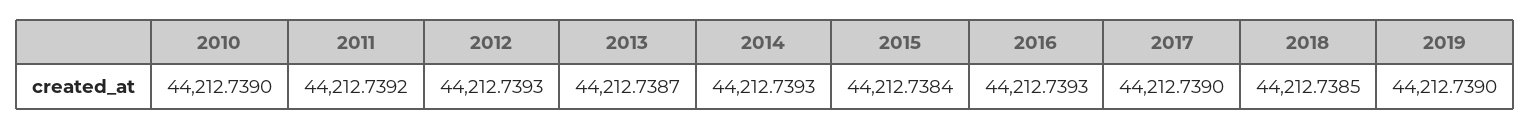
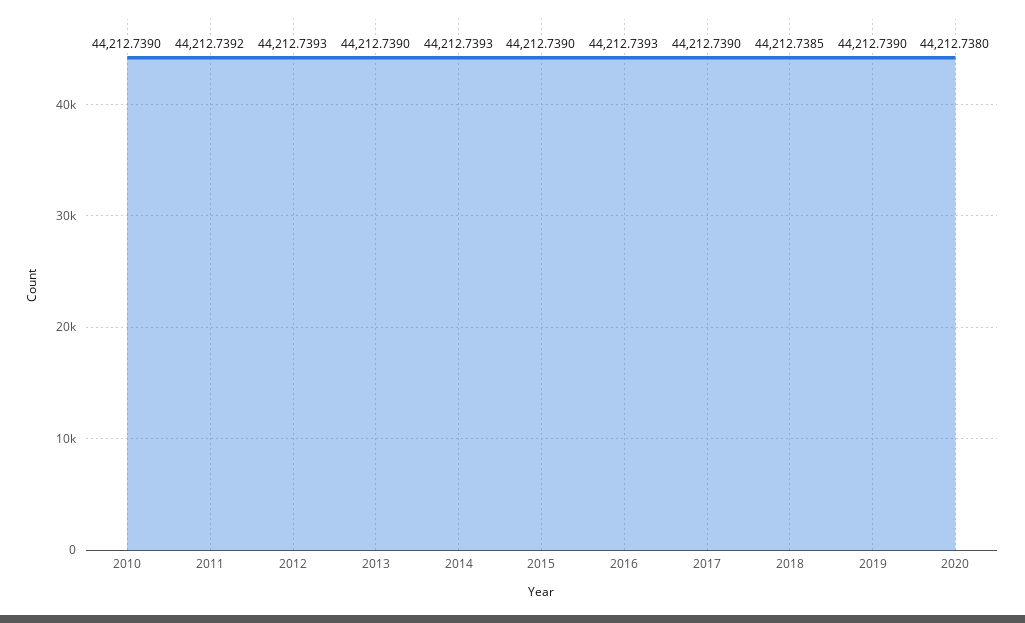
2013: 44212.7387 -> 44212.739
2015: 44212.7384 -> 44212.739
2020: none -> 44212.738

